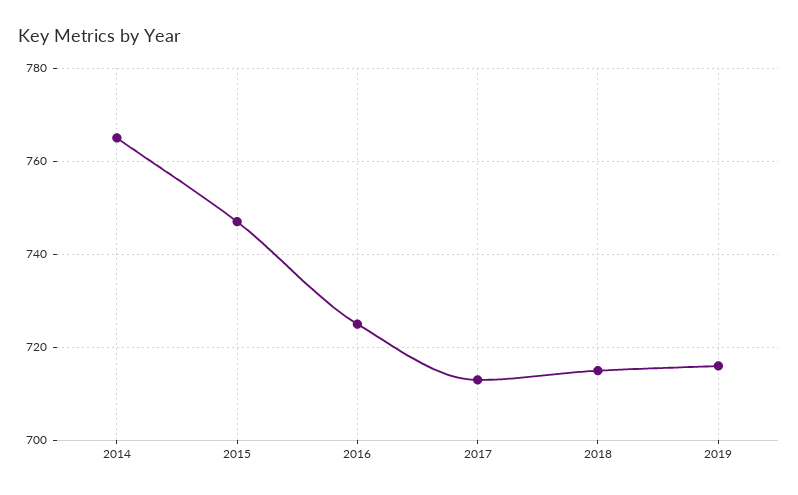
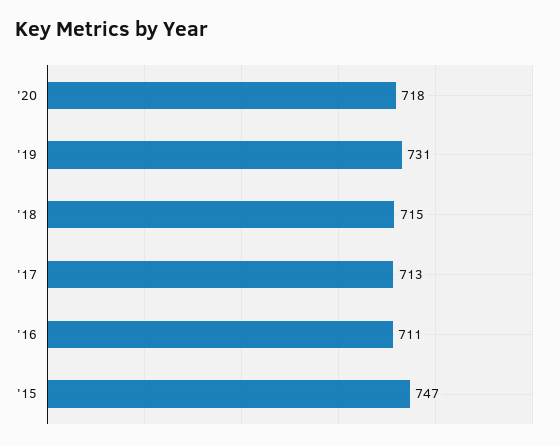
2014: 765 -> none
2016: 725 -> 711
2019: 715 -> 731
'20: none -> 718

